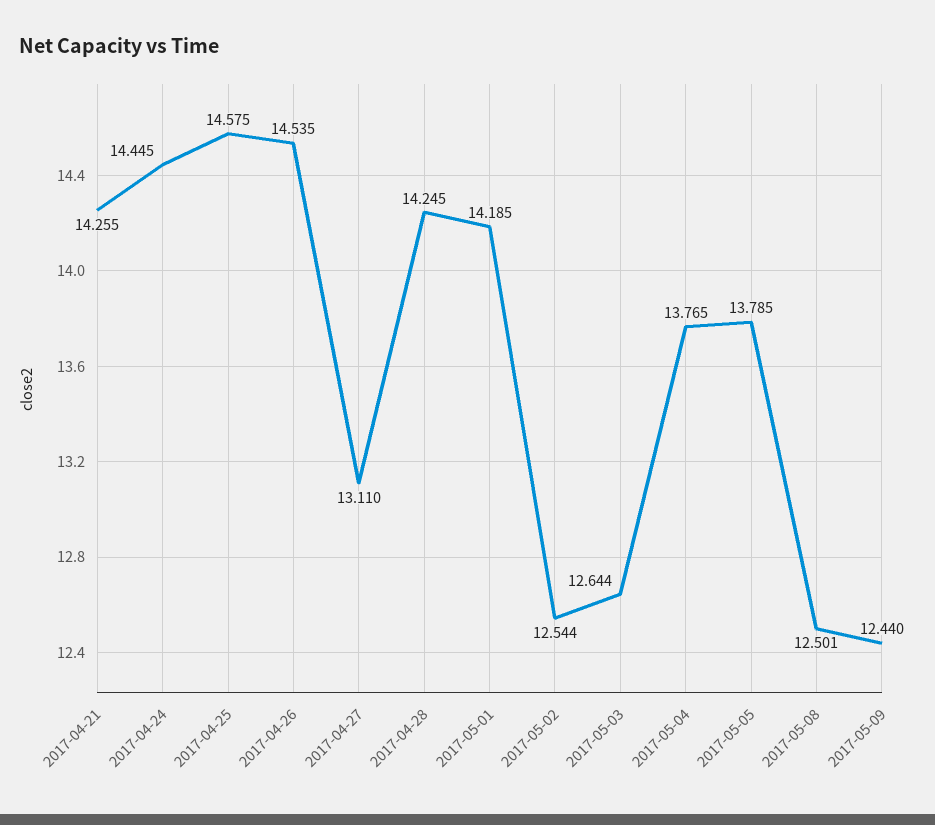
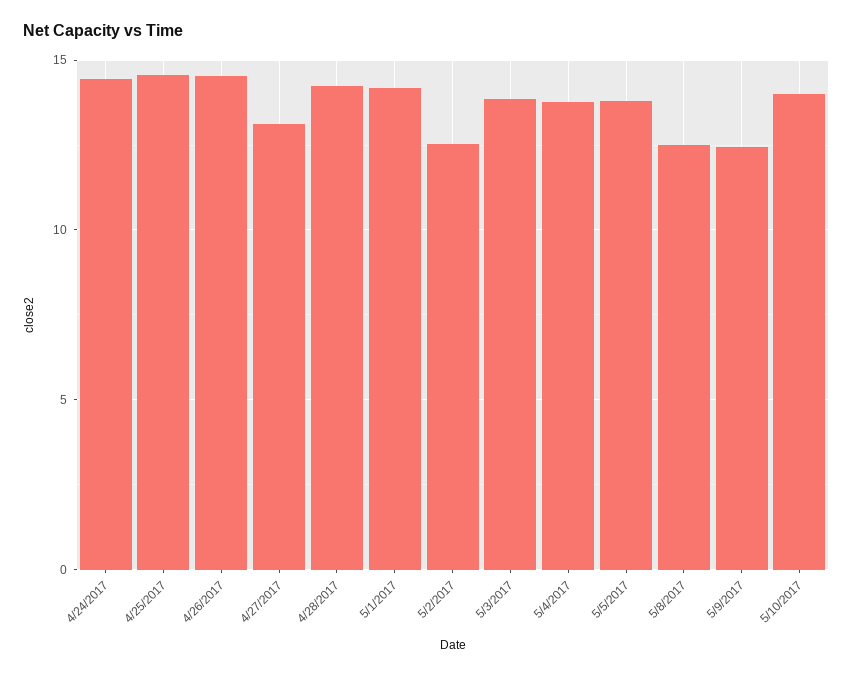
2017-04-21: 14.255 -> none
2017-05-03: 12.644 -> 14
5/10/2017: none -> 14

